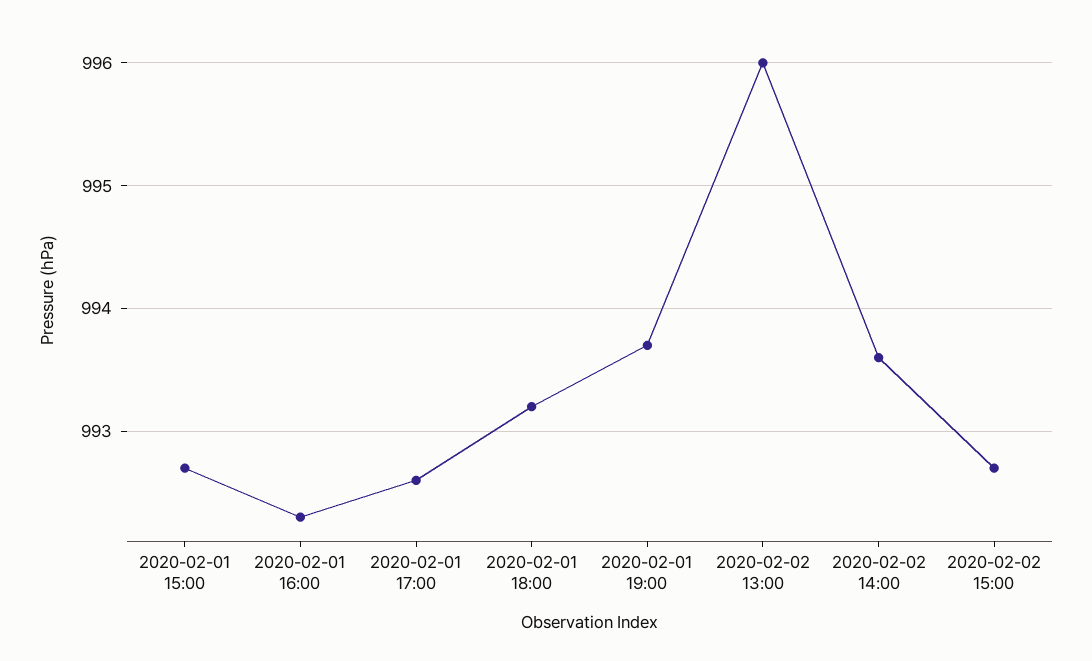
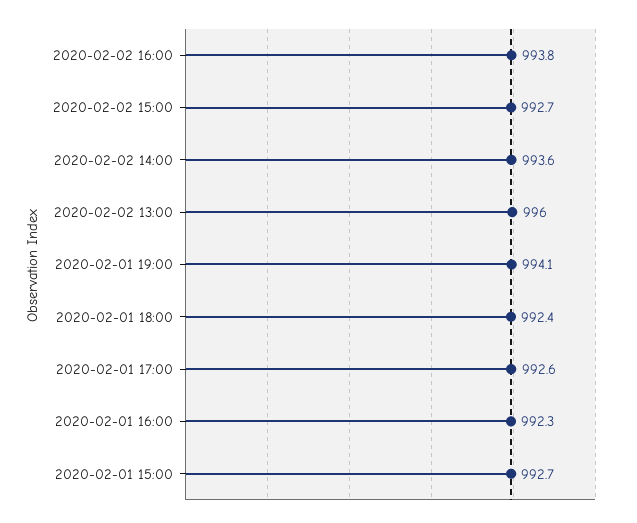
2020-02-01 18:00: 993.2 -> 992.4
2020-02-01 19:00: 993.7 -> 994.1
2020-02-02 16:00: none -> 993.8

